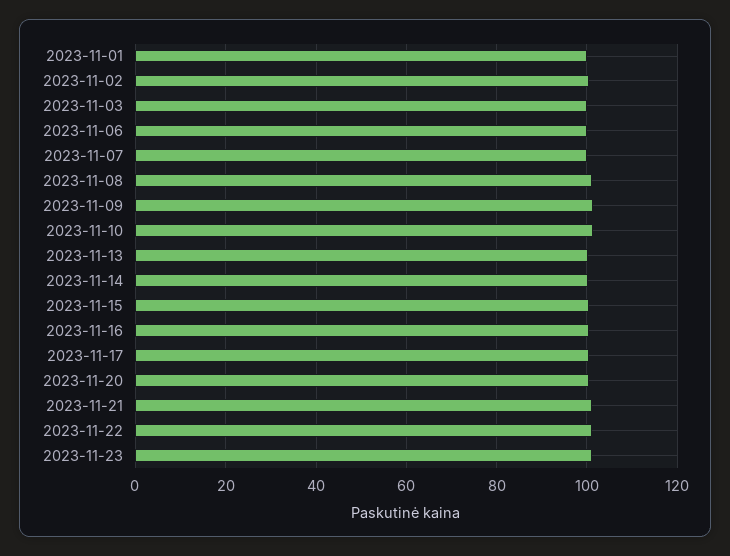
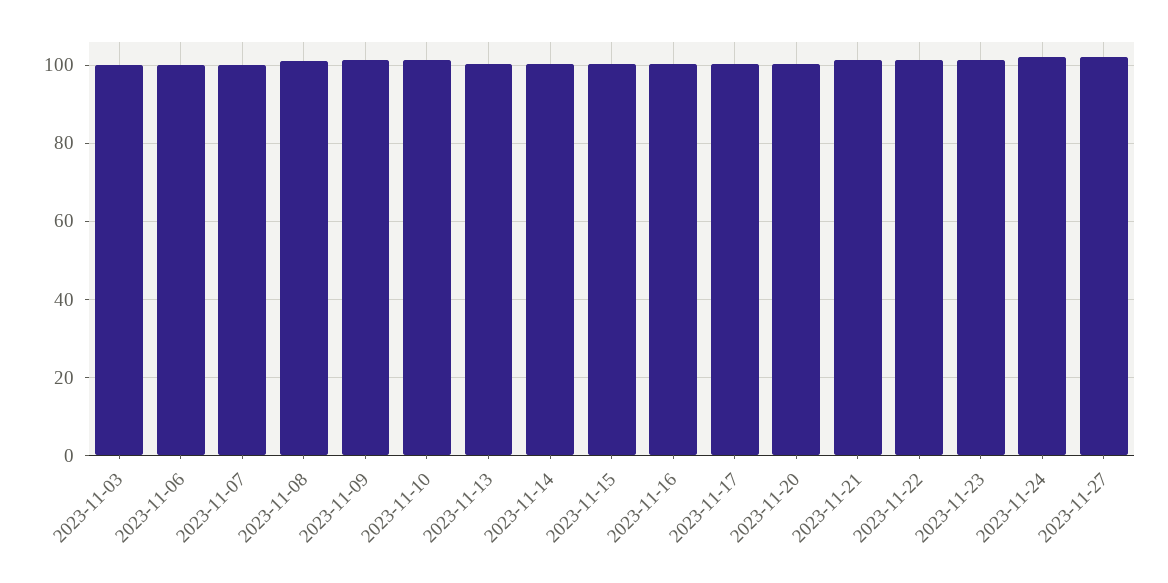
2023-11-01: 100 -> none
2023-11-02: 100 -> none
2023-11-24: none -> 102
2023-11-27: none -> 102

